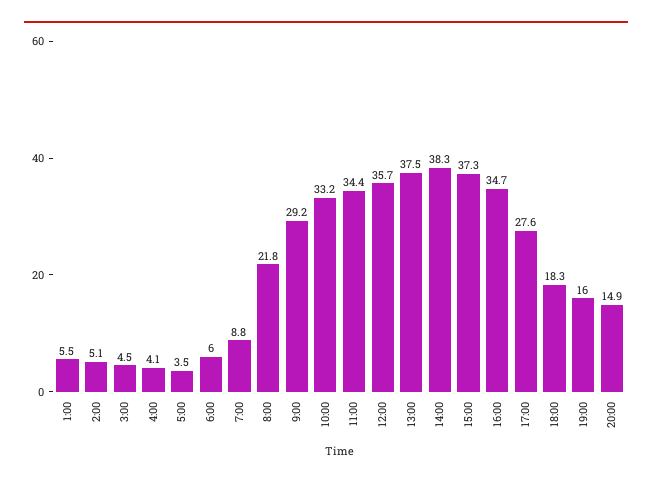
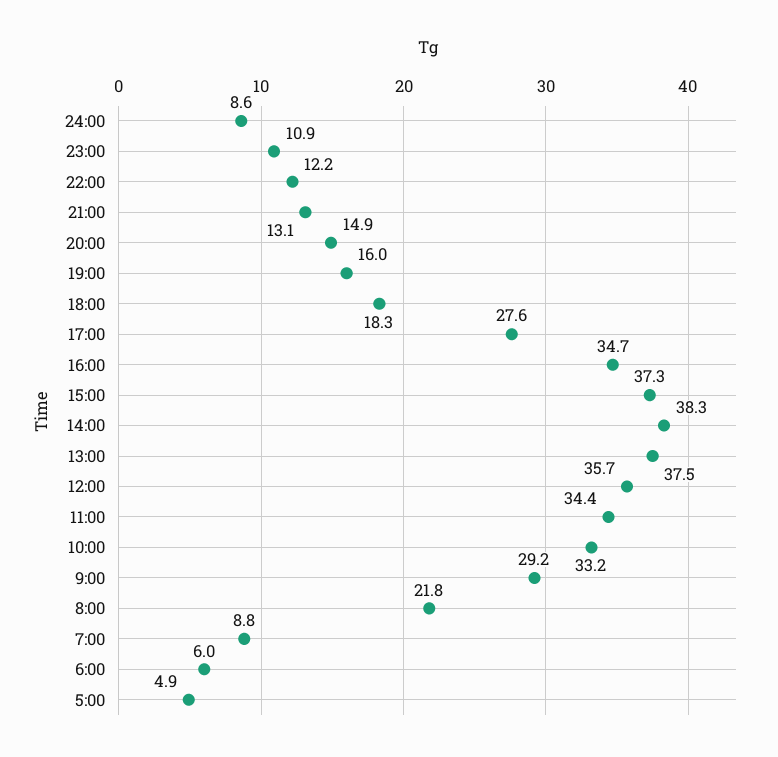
1:00: 5.5 -> none
2:00: 5.1 -> none
3:00: 4.5 -> none
4:00: 4.1 -> none
5:00: 3.5 -> 4.9
24:00: none -> 8.6
23:00: none -> 10.9
22:00: none -> 12.2
21:00: none -> 13.1

